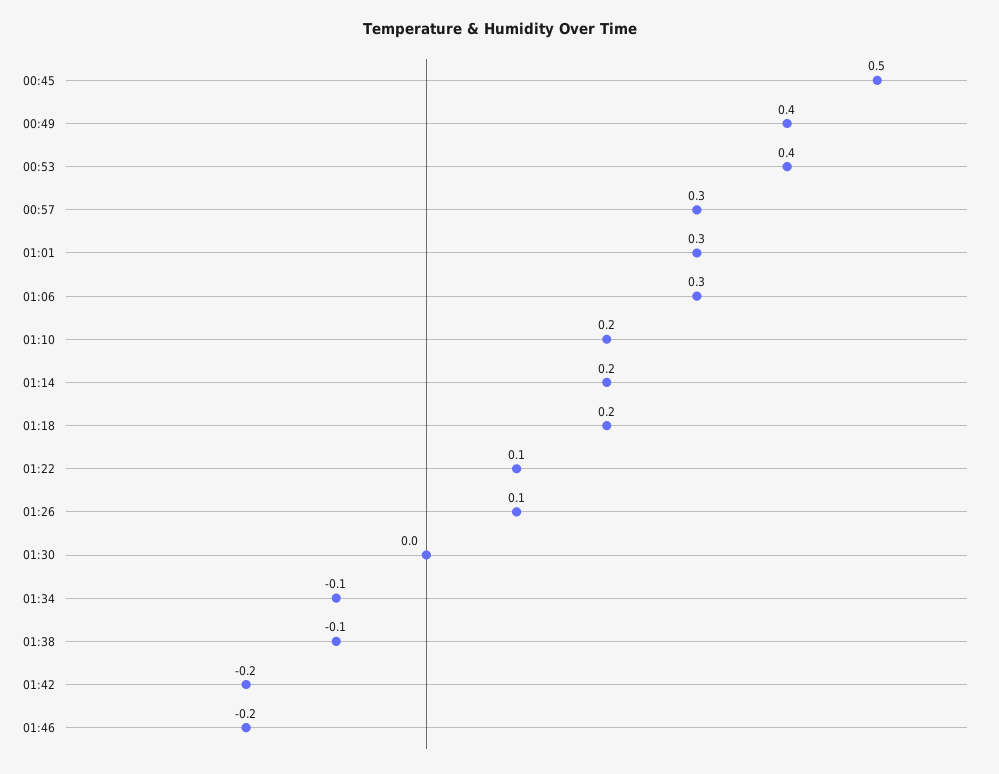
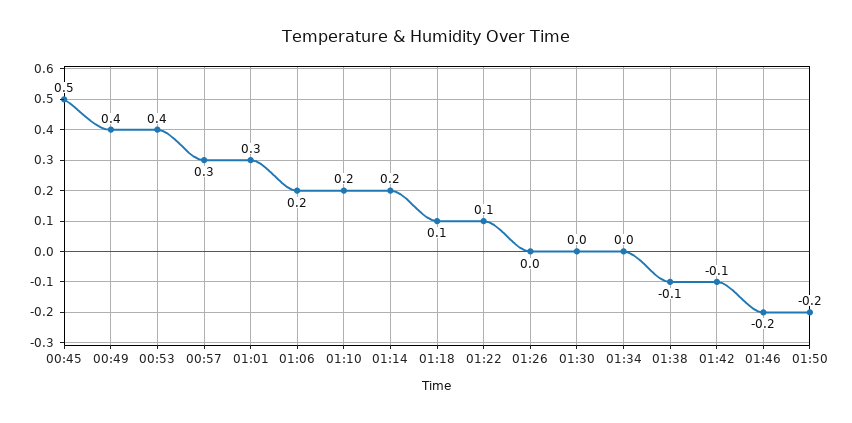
01:06: 0.3 -> 0.2
01:18: 0.2 -> 0.1
01:26: 0.1 -> 0
01:34: -0.1 -> 0
01:42: -0.2 -> -0.1
01:50: none -> -0.2

